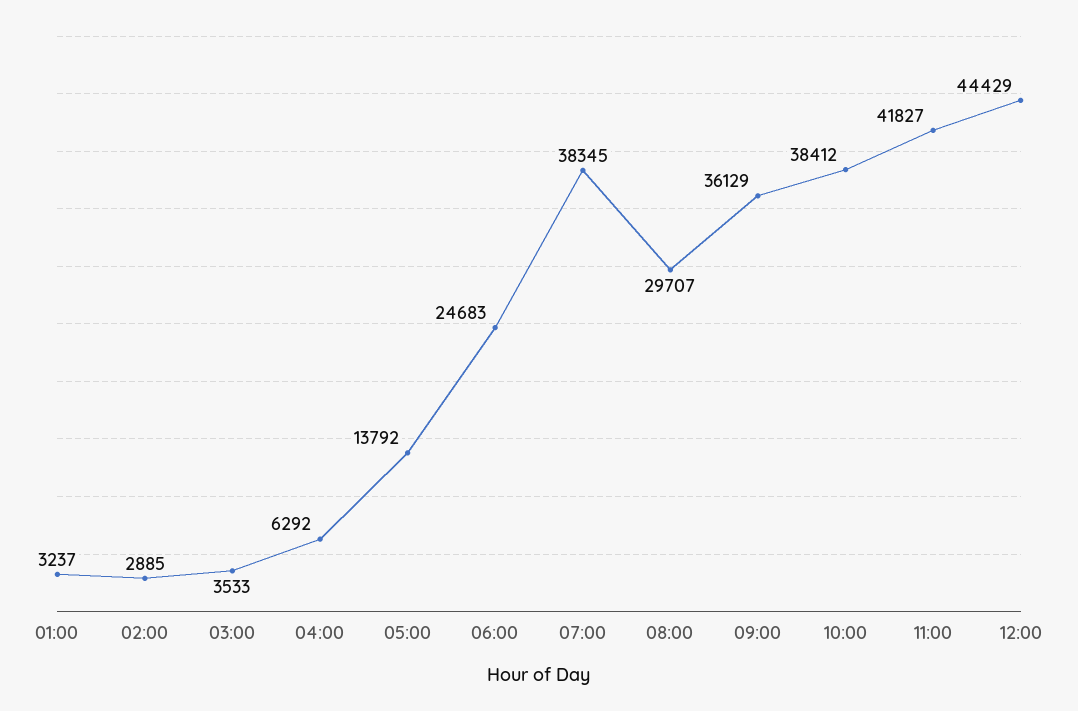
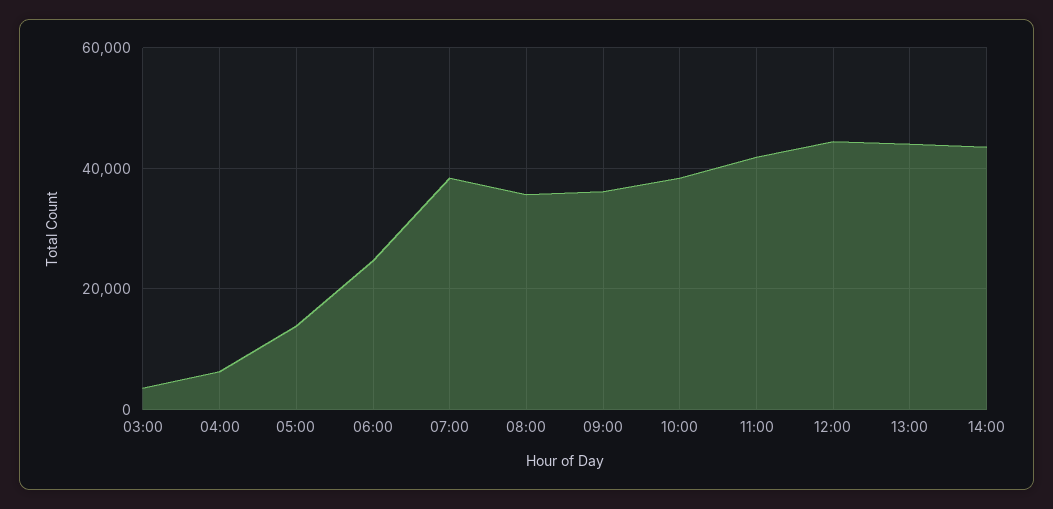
01:00: 3237 -> none
02:00: 2885 -> none
08:00: 29707 -> 36000
13:00: none -> 44000
14:00: none -> 44000

